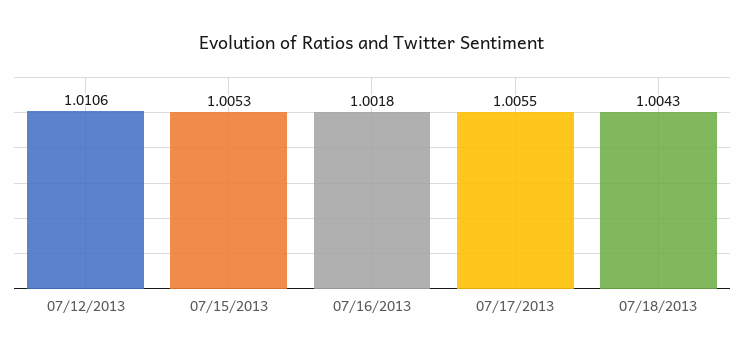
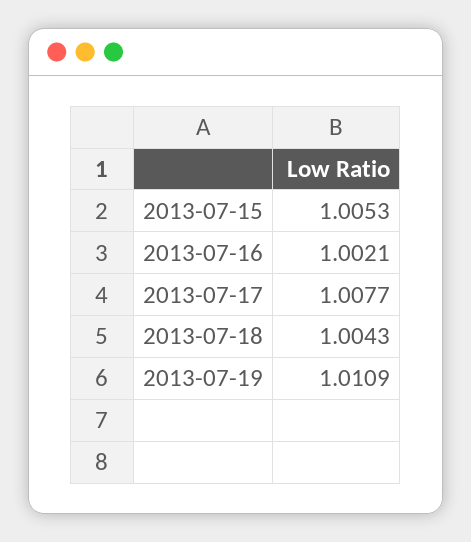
07/12/2013: 1.0106 -> none
07/16/2013: 1.0018 -> 1.0021
07/17/2013: 1.0055 -> 1.0077
2013-07-19: none -> 1.0109

